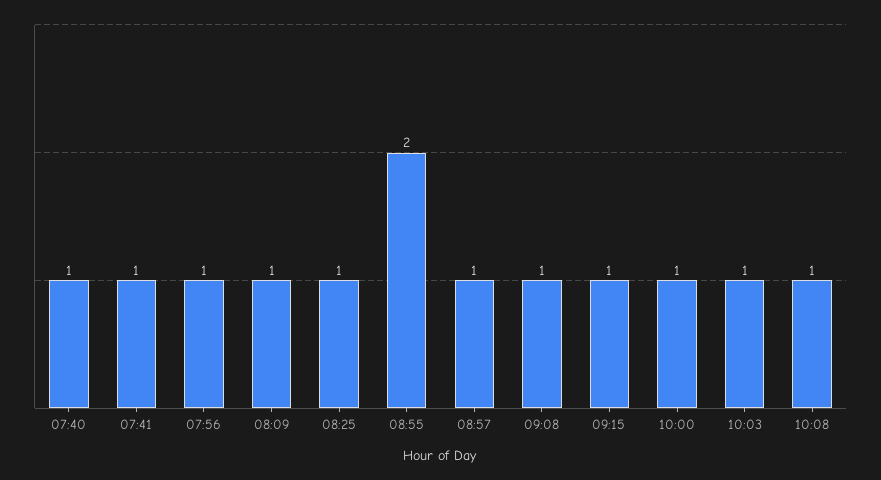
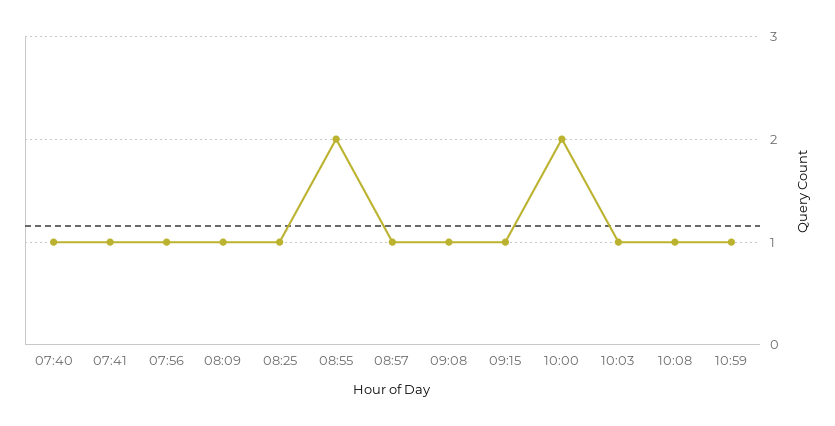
10:00: 1 -> 2
10:59: none -> 1

